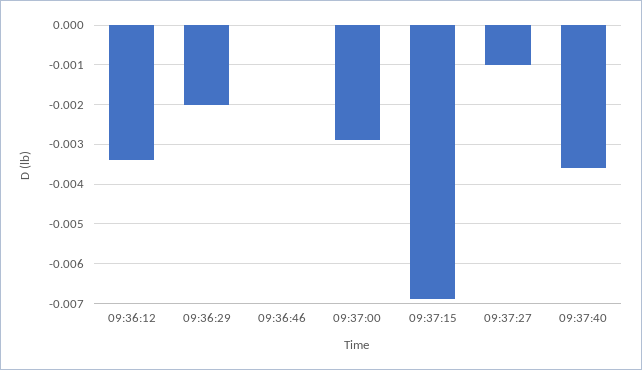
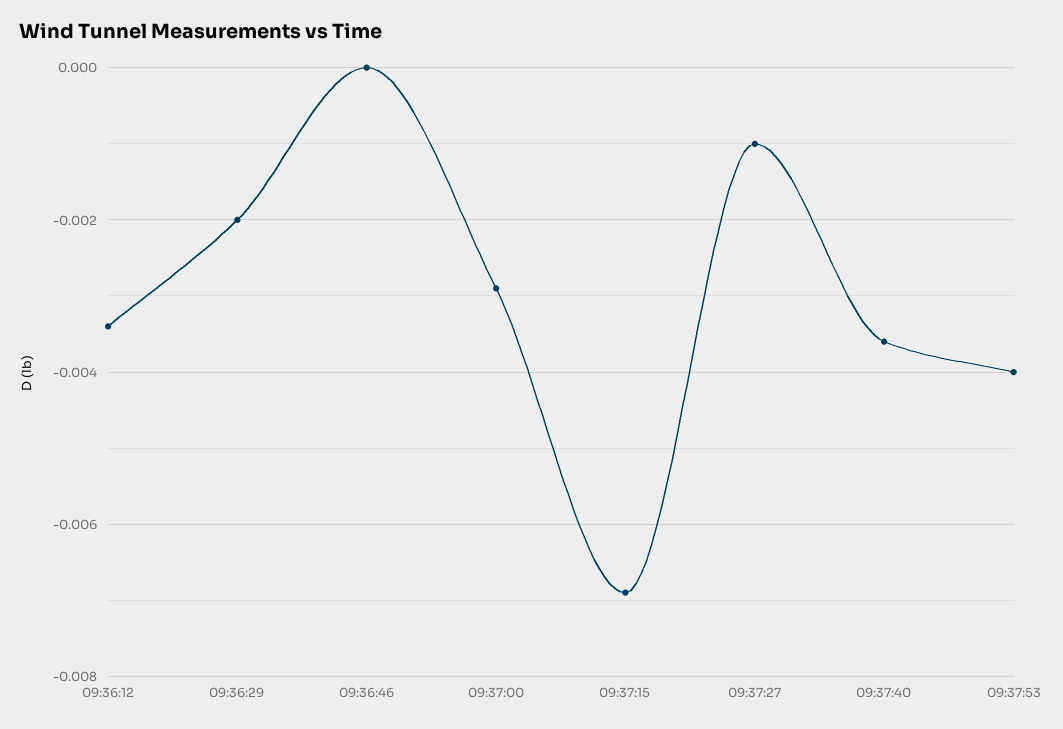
09:37:53: none -> -0.004

